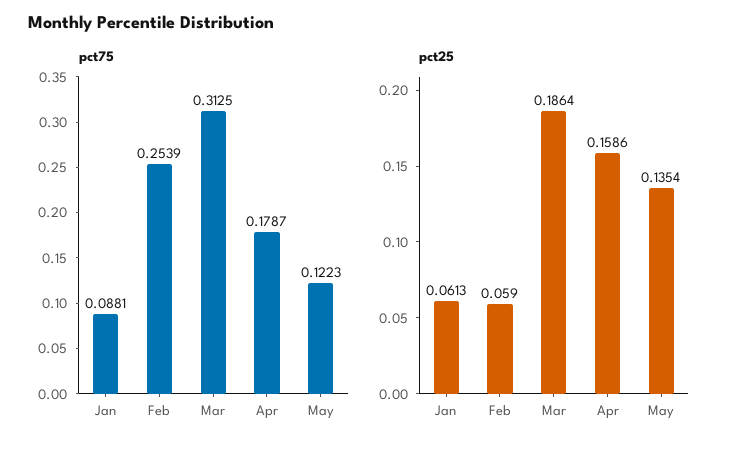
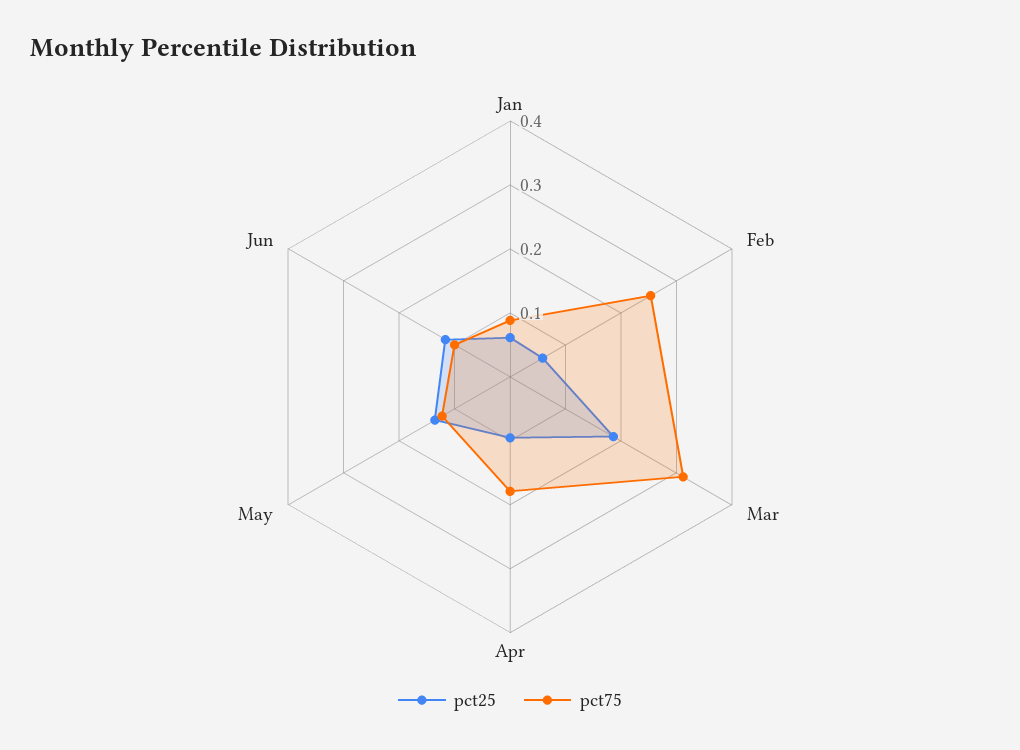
pct25, Apr: 0.1586 -> 0.1
pct25, Jun: none -> 0.12
pct75, Jun: none -> 0.1

